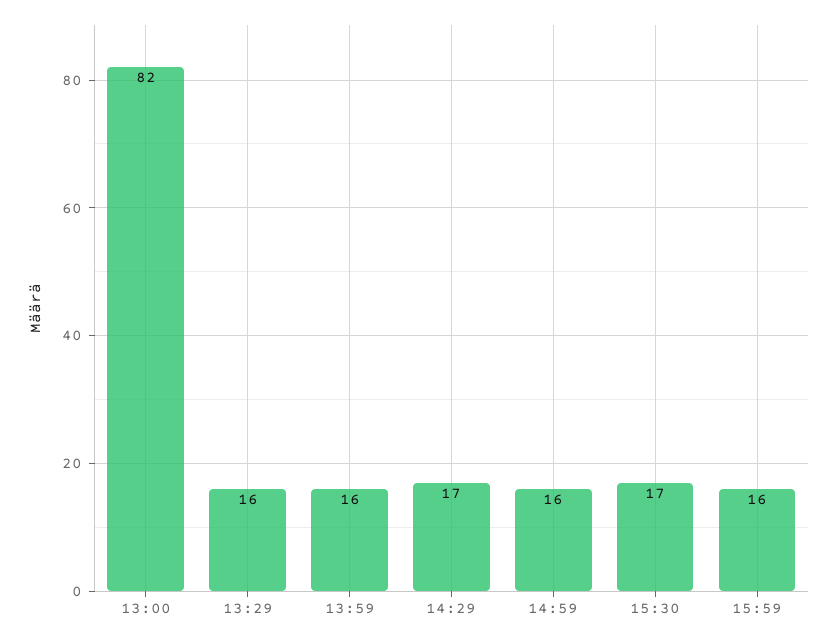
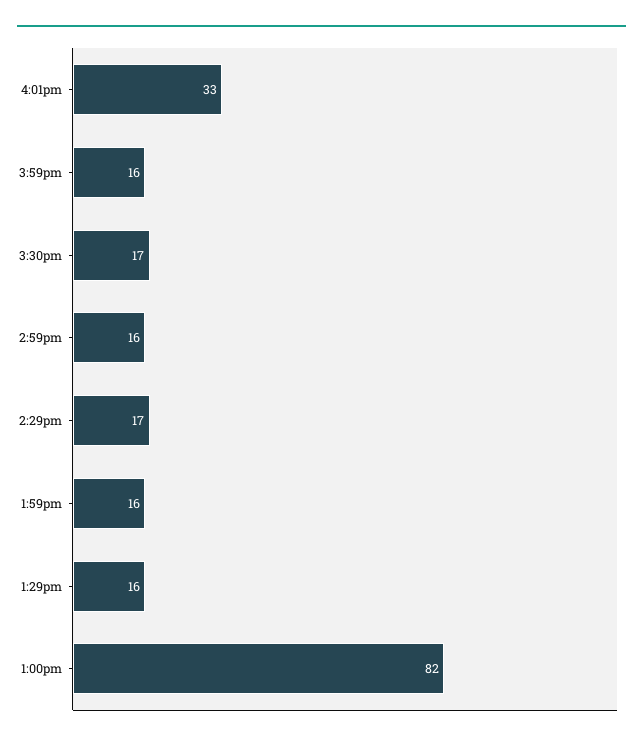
4:01pm: none -> 33

